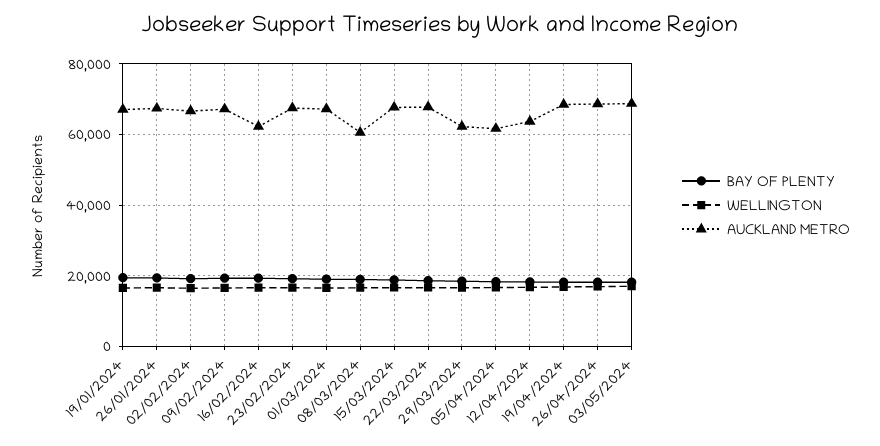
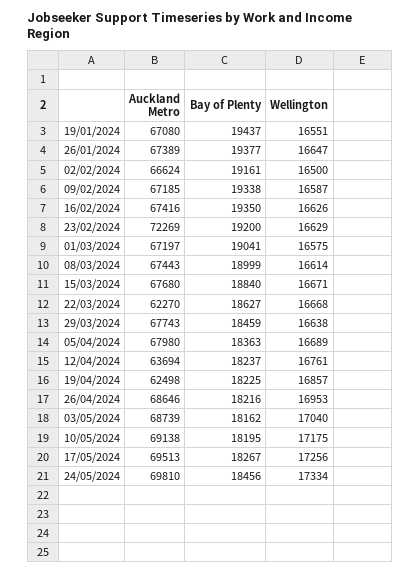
AUCKLAND METRO, 16/02/2024: 62000 -> 67416
AUCKLAND METRO, 23/02/2024: 68000 -> 72269
AUCKLAND METRO, 08/03/2024: 60000 -> 67443
AUCKLAND METRO, 22/03/2024: 68000 -> 62270
AUCKLAND METRO, 29/03/2024: 62000 -> 67743
AUCKLAND METRO, 05/04/2024: 62000 -> 67980
AUCKLAND METRO, 19/04/2024: 68000 -> 62498
AUCKLAND METRO, 10/05/2024: none -> 69138
BAY OF PLENTY, 10/05/2024: none -> 18195
WELLINGTON, 10/05/2024: none -> 17175
AUCKLAND METRO, 17/05/2024: none -> 69513
BAY OF PLENTY, 17/05/2024: none -> 18267
WELLINGTON, 17/05/2024: none -> 17256
AUCKLAND METRO, 24/05/2024: none -> 69810
BAY OF PLENTY, 24/05/2024: none -> 18456
WELLINGTON, 24/05/2024: none -> 17334

